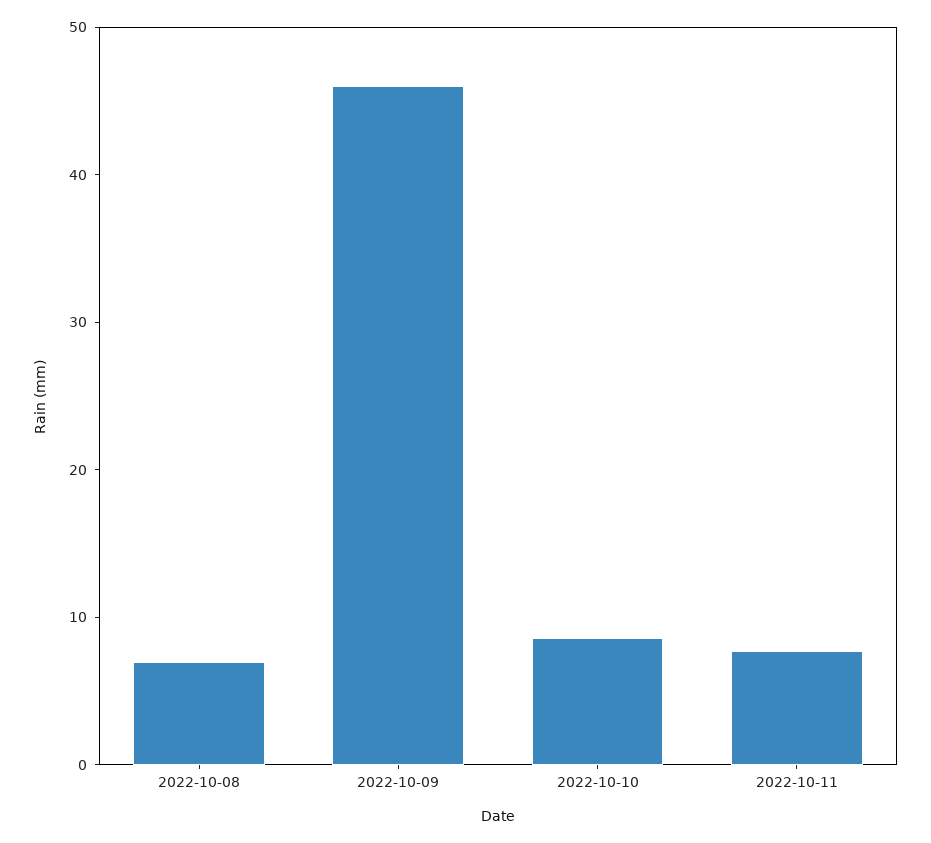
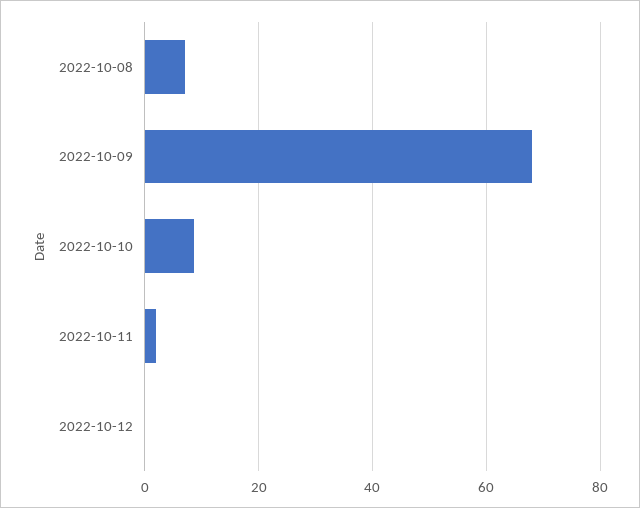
2022-10-09: 46 -> 68
2022-10-11: 8 -> 2
2022-10-12: none -> 0

